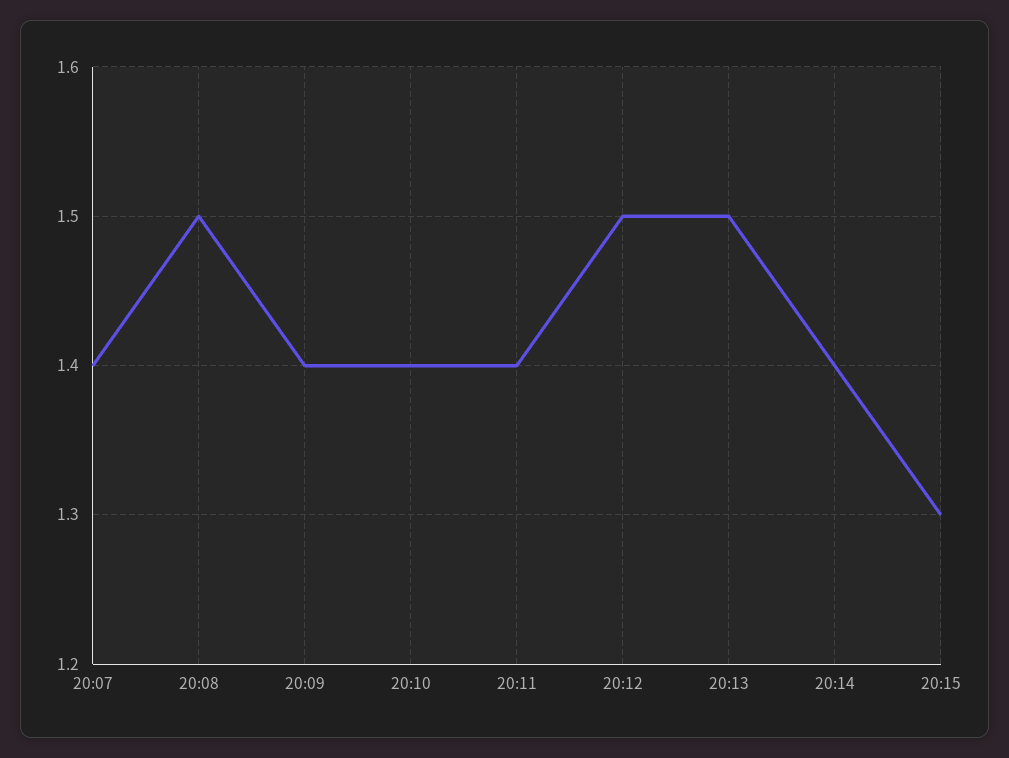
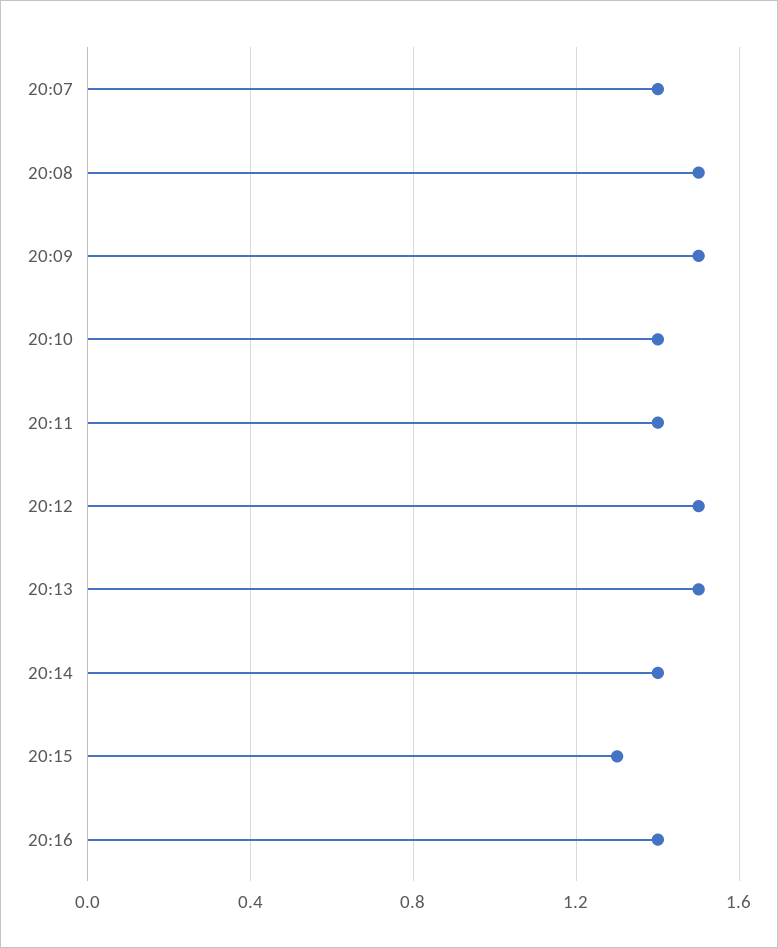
20:09: 1.4 -> 1.5
20:16: none -> 1.4

